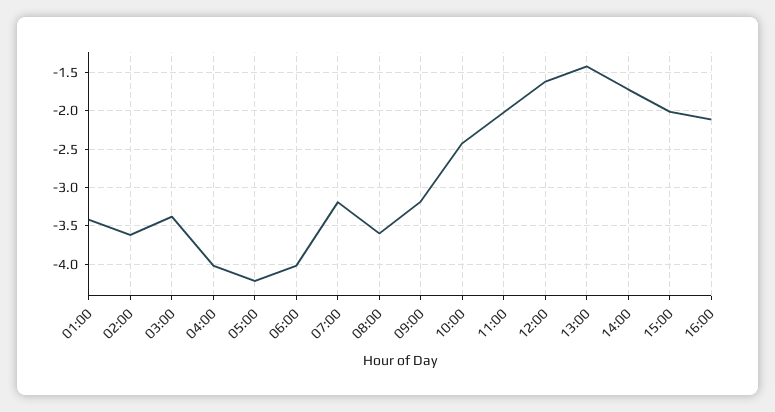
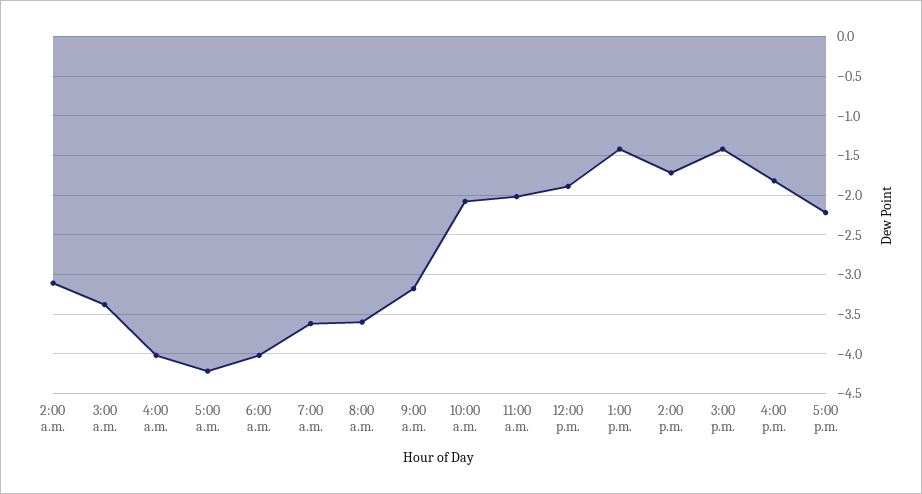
01:00: -3.4 -> none
02:00: -3.6 -> -3.1
07:00: -3.2 -> -3.6
10:00: -2.4 -> -2.1
12:00: -1.6 -> -1.9
15:00: -2 -> -1.4
16:00: -2.1 -> -1.8
5:00 p.m.: none -> -2.2

